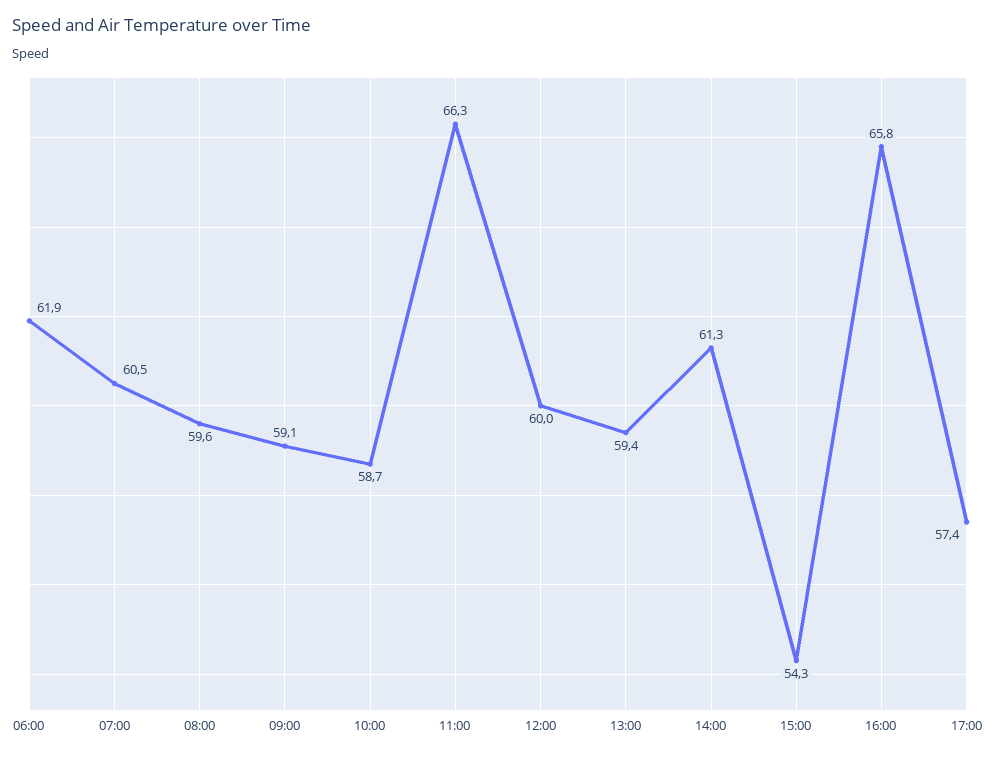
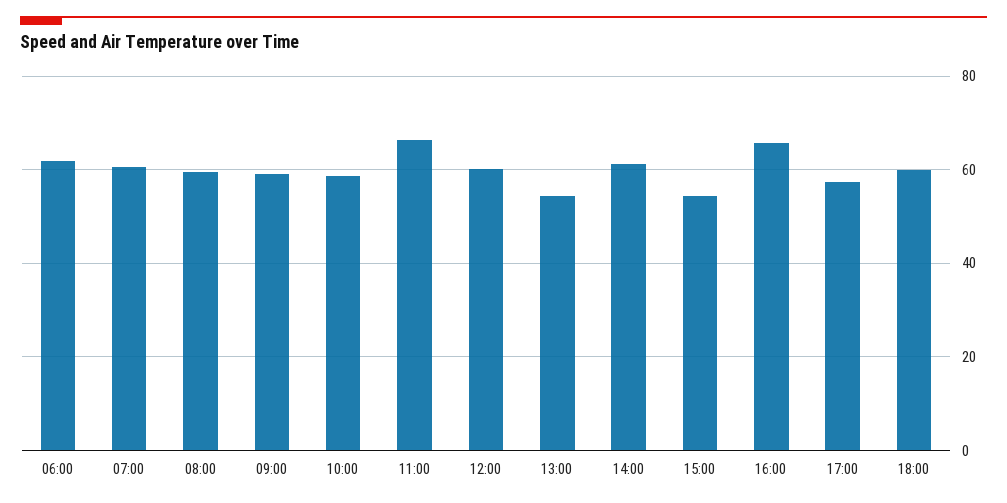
13:00: 59.4 -> 54
18:00: none -> 60

